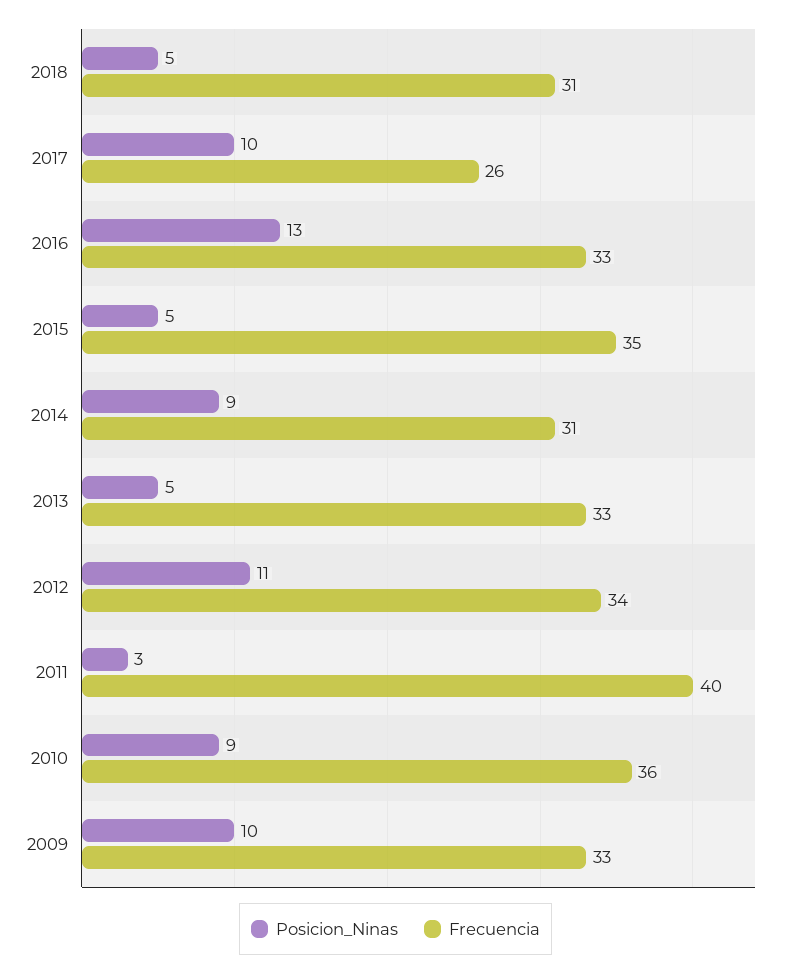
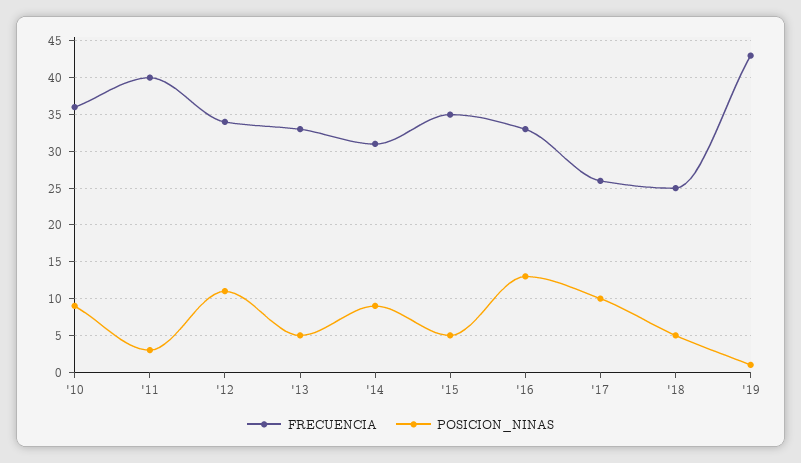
Frecuencia, 2018: 31 -> 25
Posicion_Ninas, 2009: 10 -> none
Frecuencia, 2009: 33 -> none
Frecuencia, '19: none -> 43
Posicion_Ninas, '19: none -> 1

